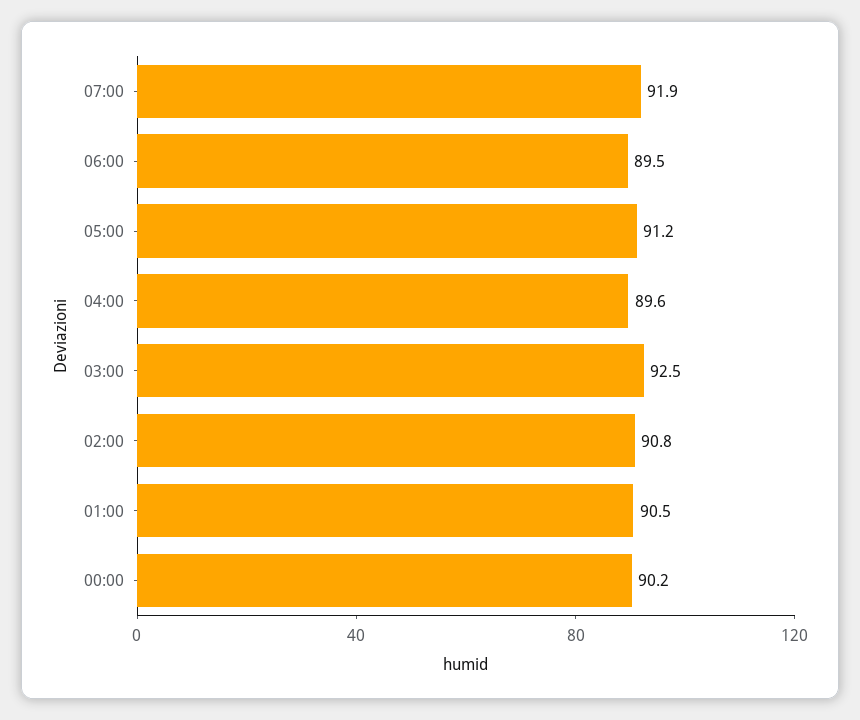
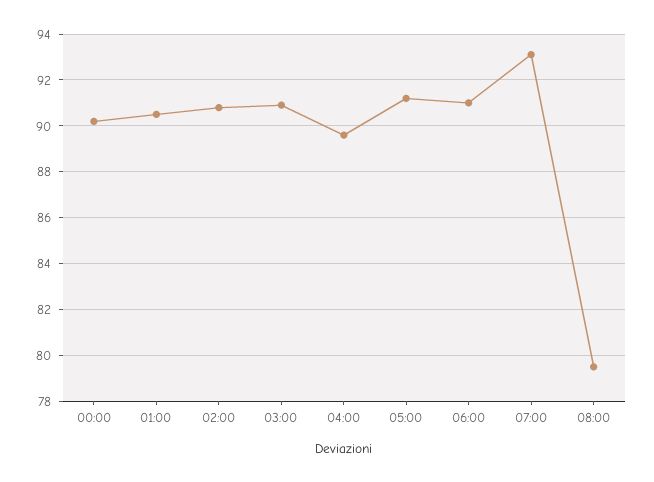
07:00: 91.9 -> 93
06:00: 89.5 -> 91
03:00: 92.5 -> 91
08:00: none -> 79.5

